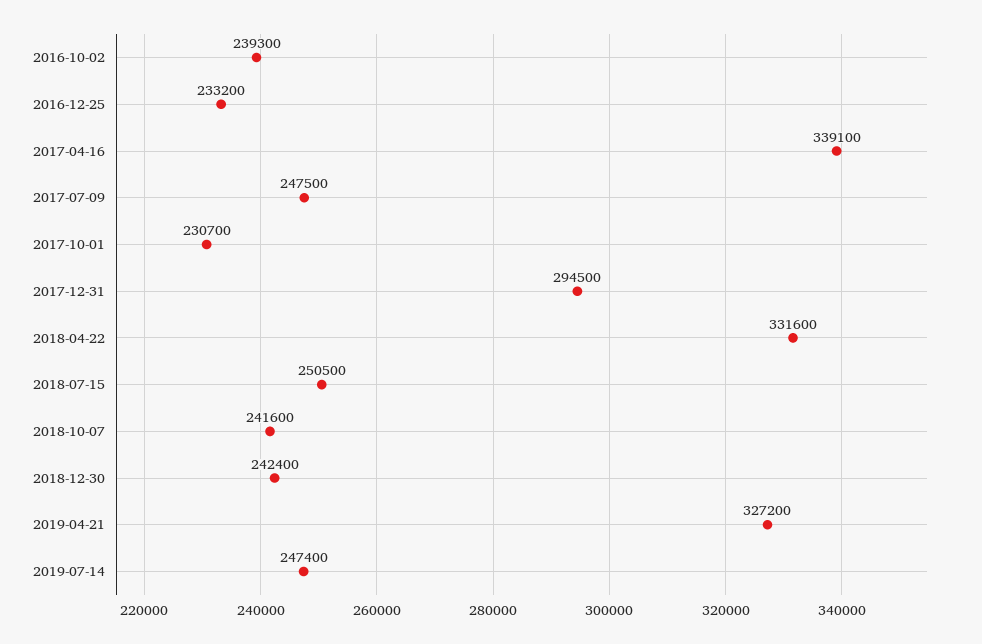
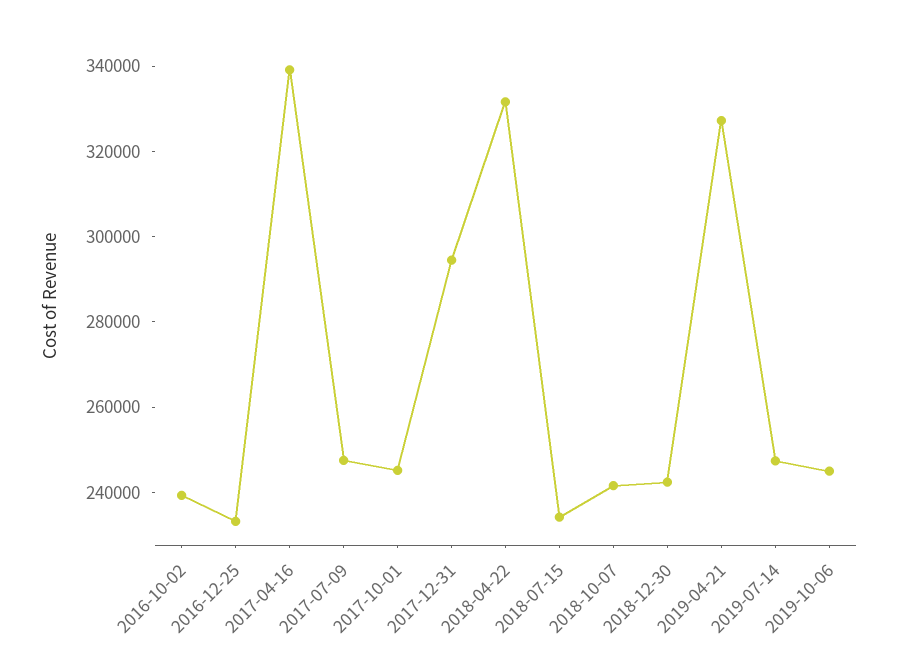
2017-10-01: 230700 -> 245000
2018-07-15: 250500 -> 235000
2019-10-06: none -> 245000

